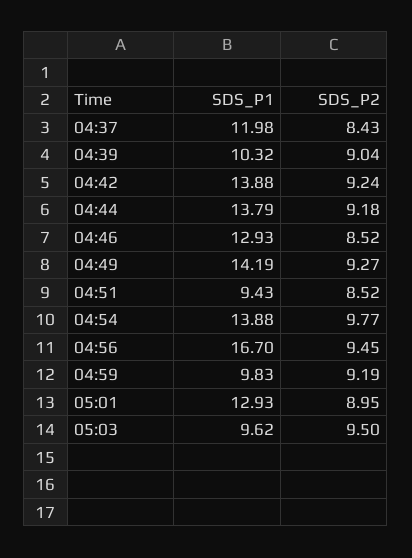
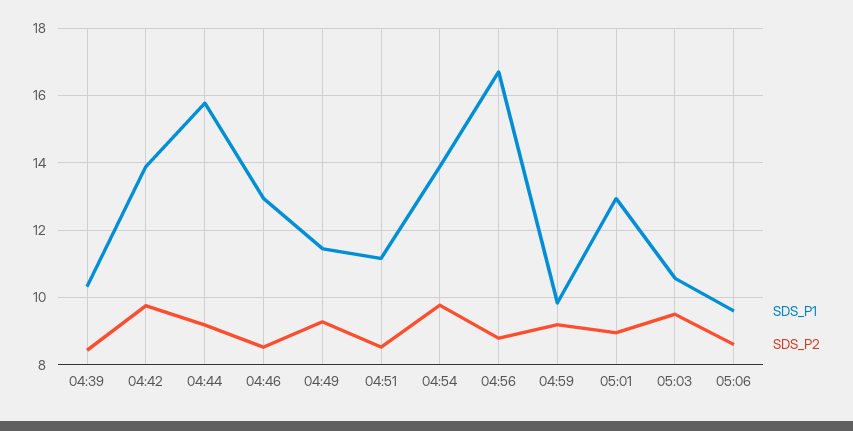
SDS_P1, 04:37: 11.98 -> none
SDS_P2, 04:37: 8.43 -> none
SDS_P2, 04:39: 9.04 -> 8.4
SDS_P2, 04:42: 9.24 -> 9.8
SDS_P1, 04:44: 13.79 -> 15.8
SDS_P1, 04:49: 14.19 -> 11.4
SDS_P1, 04:51: 9.43 -> 11.2
SDS_P2, 04:56: 9.45 -> 8.8
SDS_P1, 05:03: 9.62 -> 10.6
SDS_P1, 05:06: none -> 9.6
SDS_P2, 05:06: none -> 8.6

